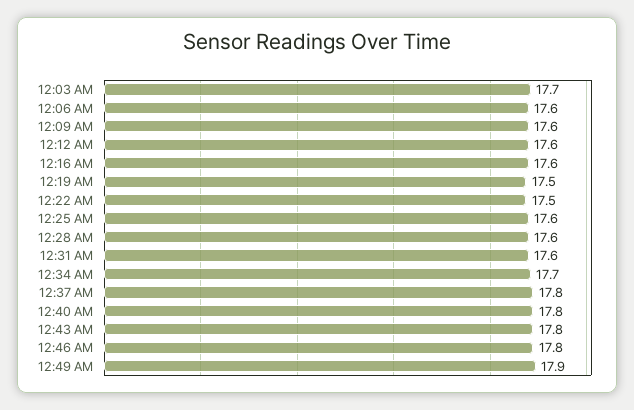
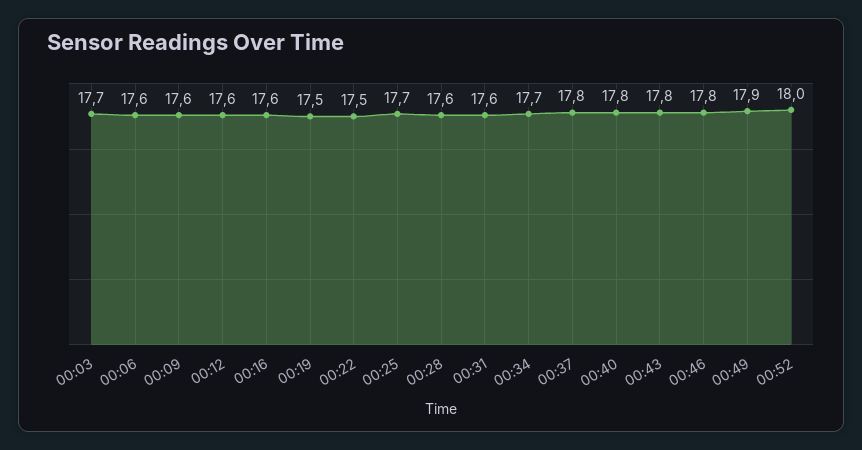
12:25 AM: 17.6 -> 17.7
00:52: none -> 18

